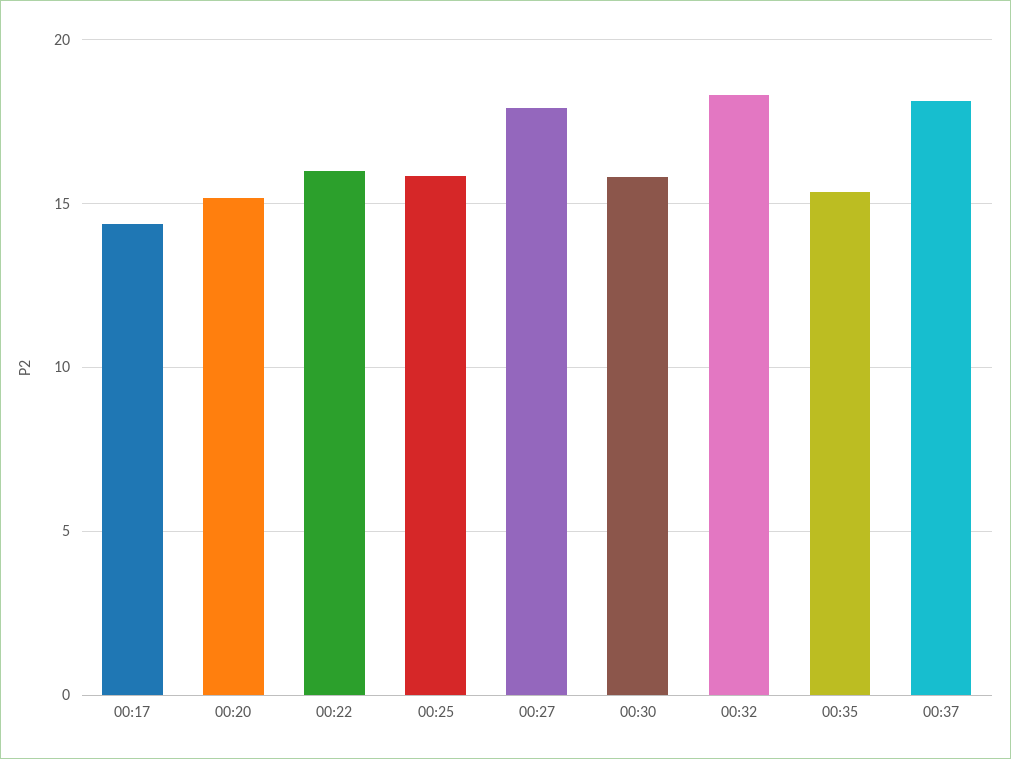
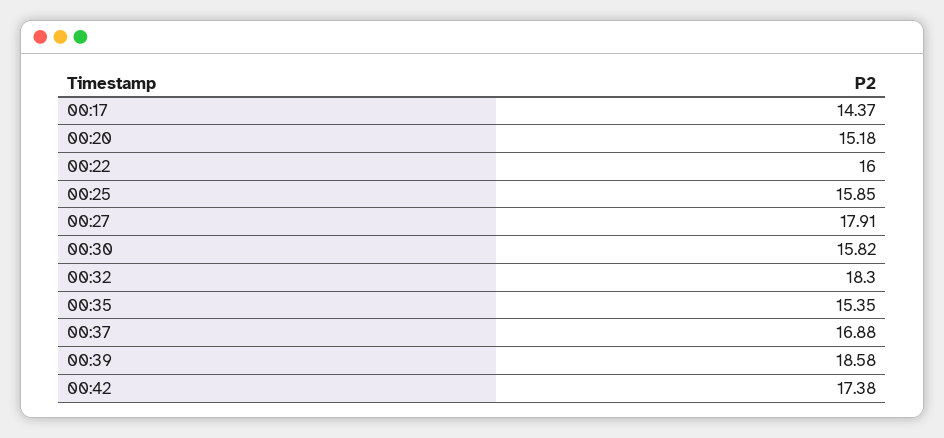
00:37: 18 -> 16.88
00:39: none -> 18.58
00:42: none -> 17.38

